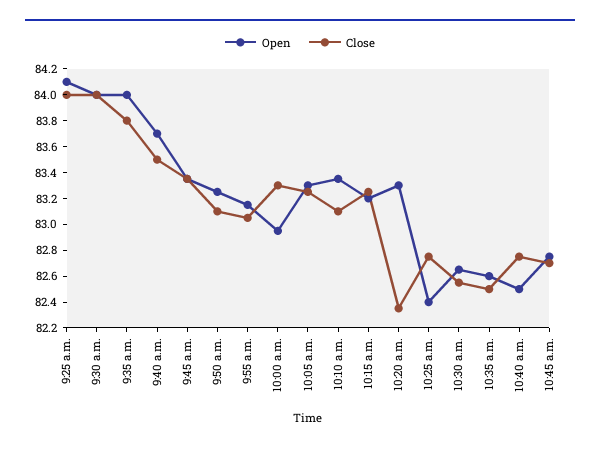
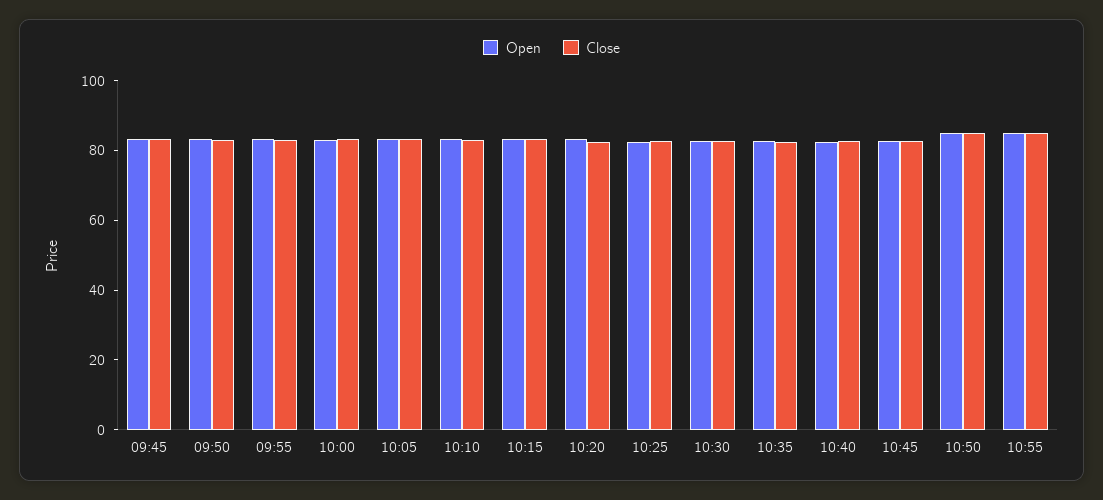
Open, 9:25 a.m.: 84.1 -> none
Close, 9:25 a.m.: 84 -> none
Open, 9:30 a.m.: 84 -> none
Close, 9:30 a.m.: 84 -> none
Open, 9:35 a.m.: 84 -> none
Close, 9:35 a.m.: 83.8 -> none
Open, 9:40 a.m.: 83.7 -> none
Close, 9:40 a.m.: 83.5 -> none
Open, 10:50: none -> 85
Close, 10:50: none -> 85
Open, 10:55: none -> 85
Close, 10:55: none -> 85

